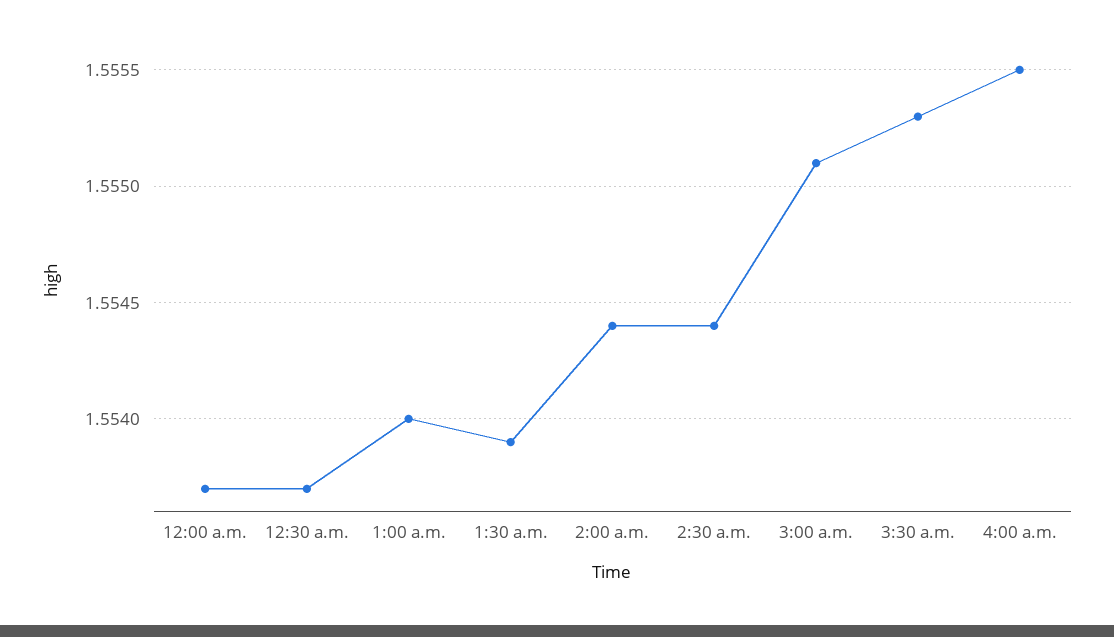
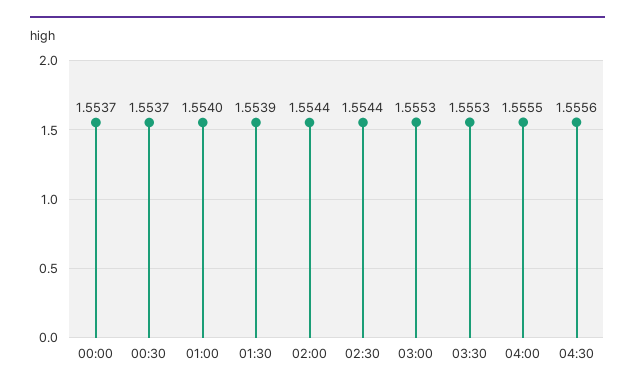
3:00 a.m.: 1.5551 -> 1.5553
04:30: none -> 1.5556

